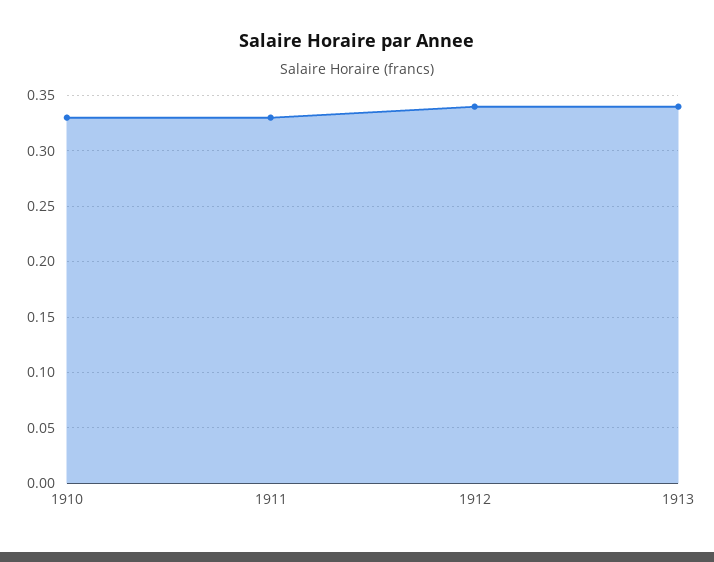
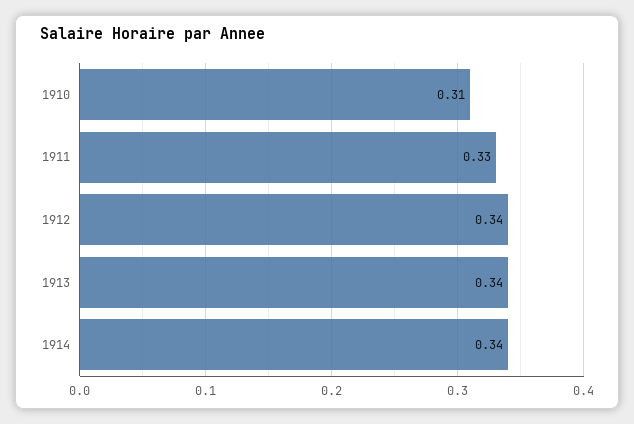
1910: 0.33 -> 0.31
1914: none -> 0.34

